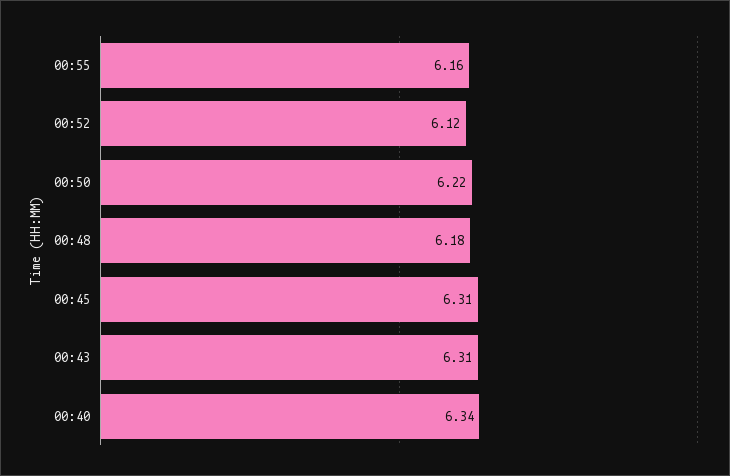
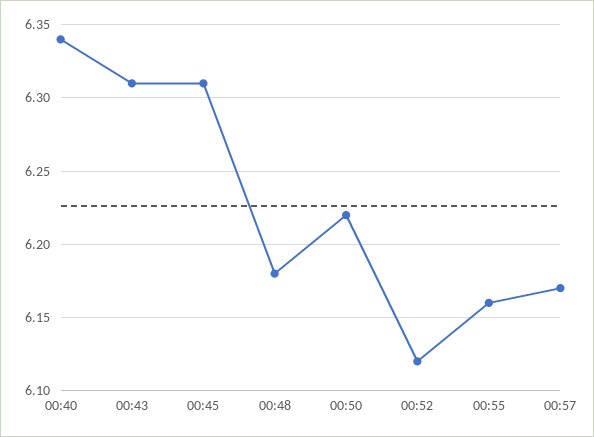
00:57: none -> 6.17

